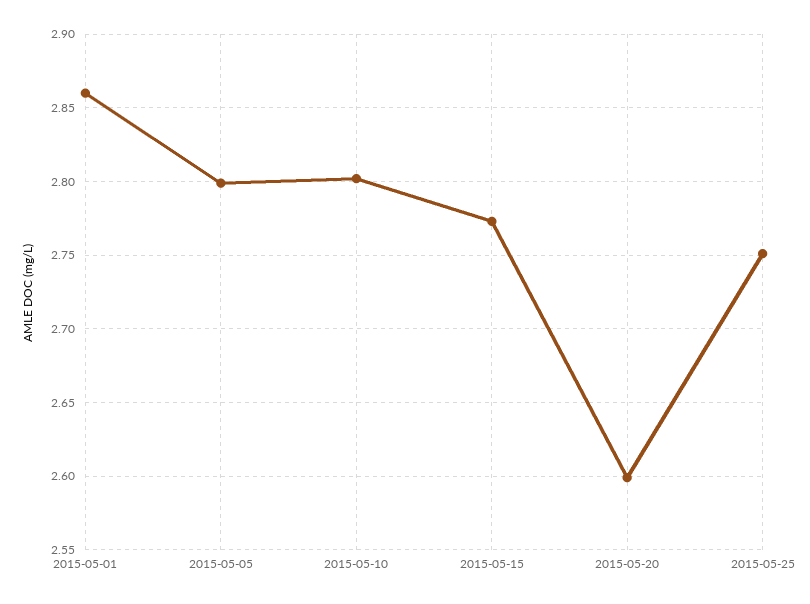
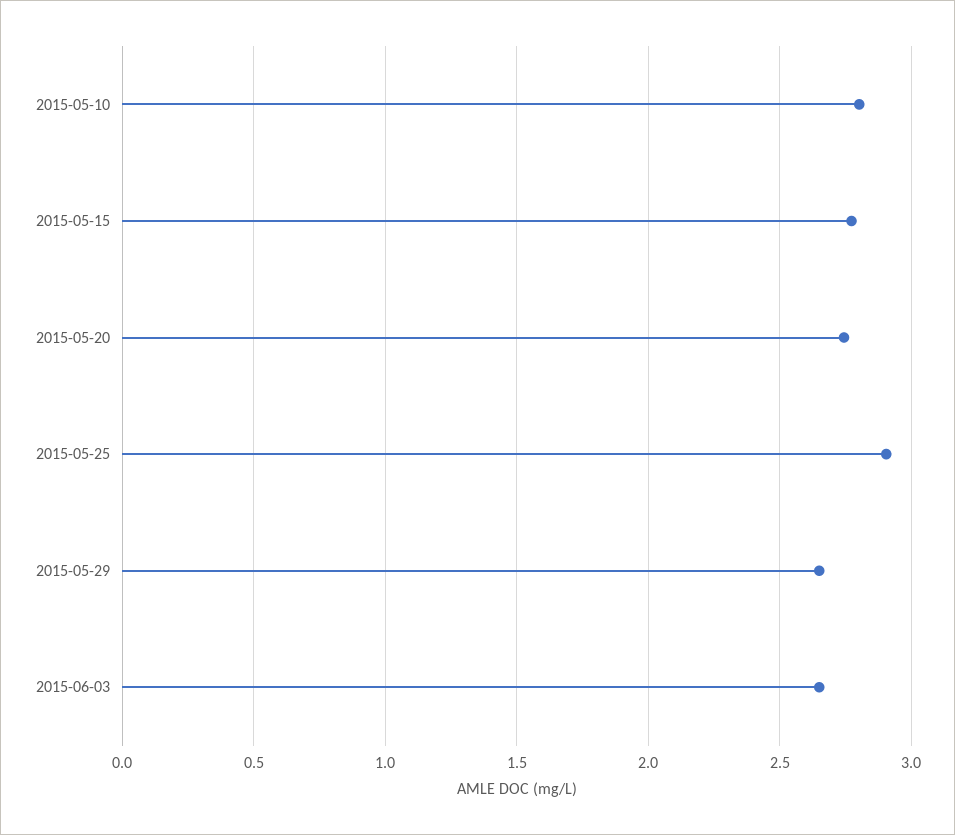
2015-05-01: 2.86 -> none
2015-05-05: 2.8 -> none
2015-05-20: 2.6 -> 2.75
2015-05-25: 2.75 -> 2.9
2015-05-29: none -> 2.65
2015-06-03: none -> 2.65

